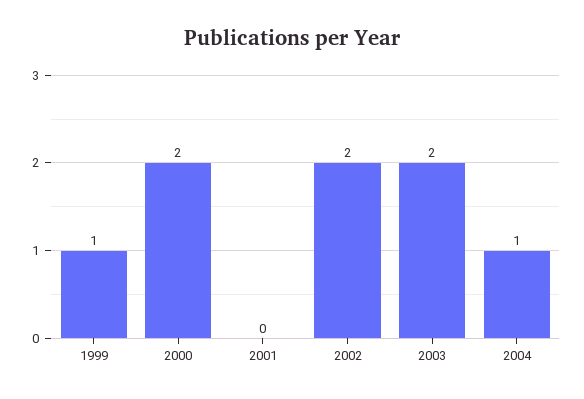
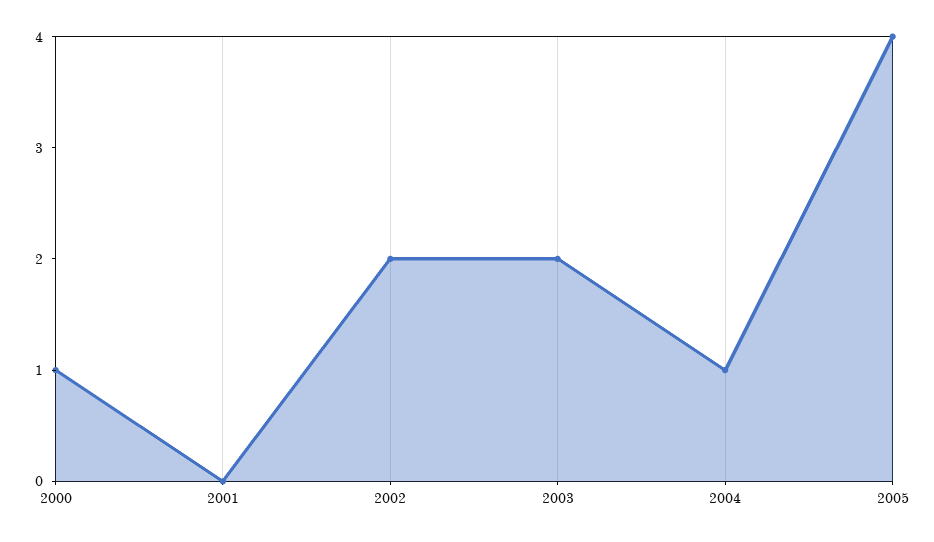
1999: 1 -> none
2000: 2 -> 1
2005: none -> 4

